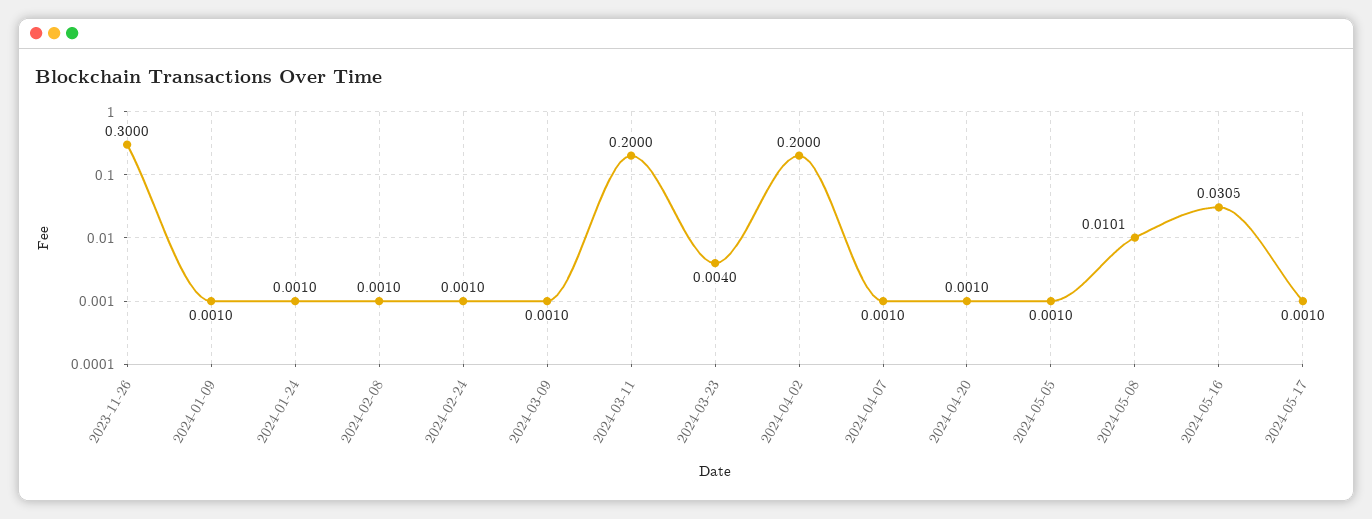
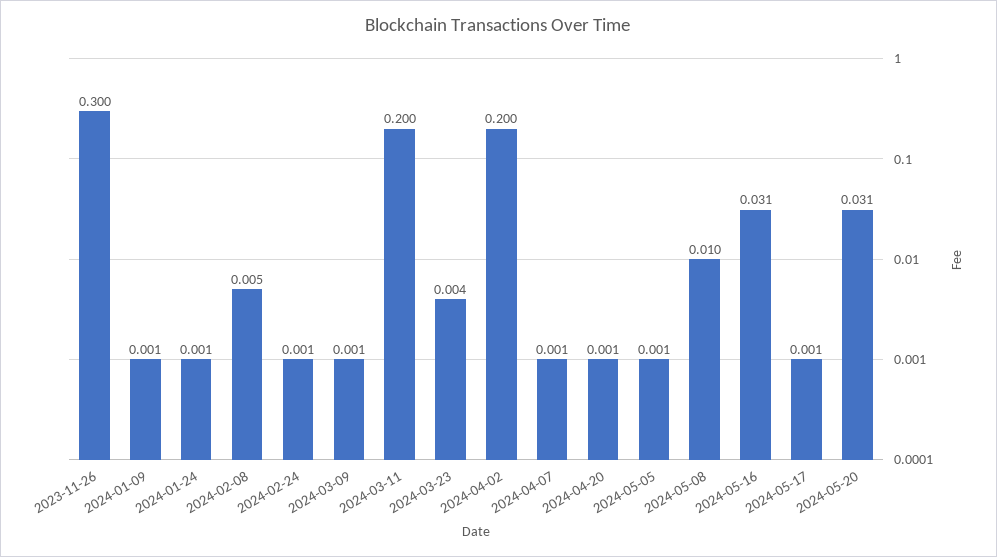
2024-02-08: 0.001 -> 0.005
2024-05-20: none -> 0.031

